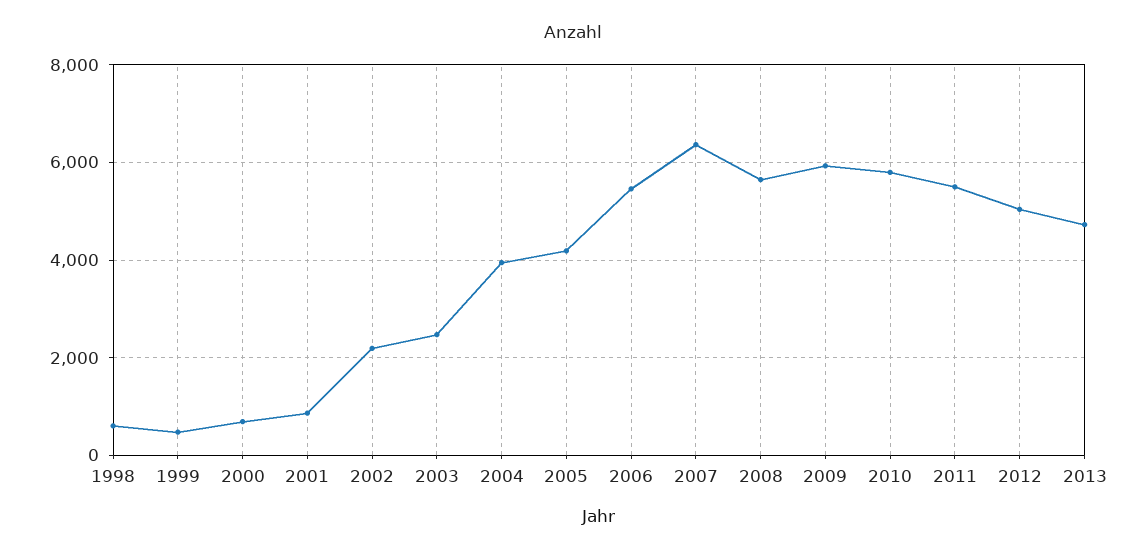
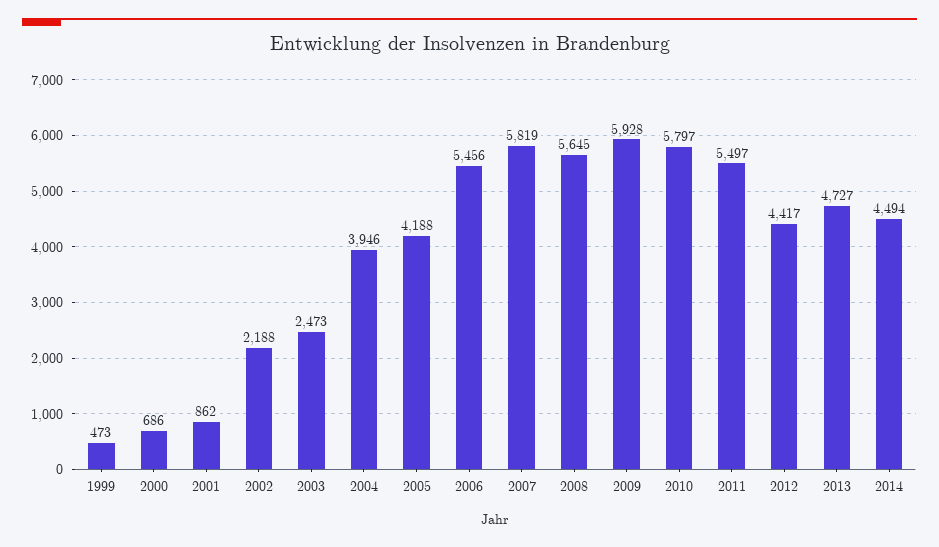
1998: 600 -> none
2007: 6400 -> 5819
2012: 5000 -> 4417
2014: none -> 4494

